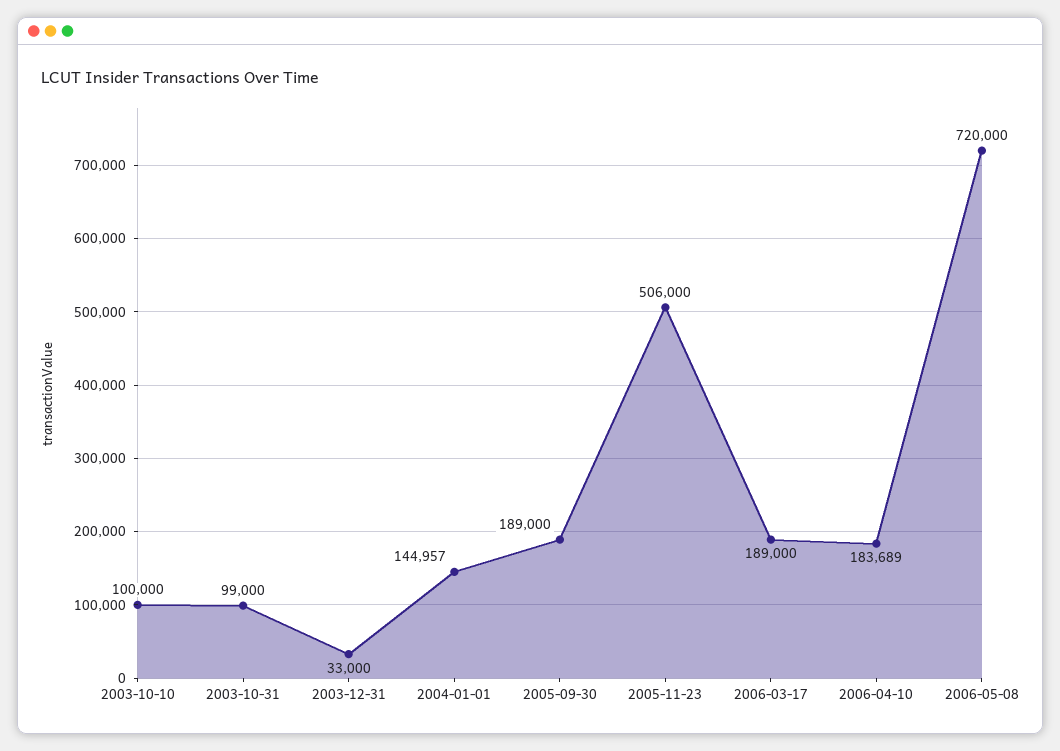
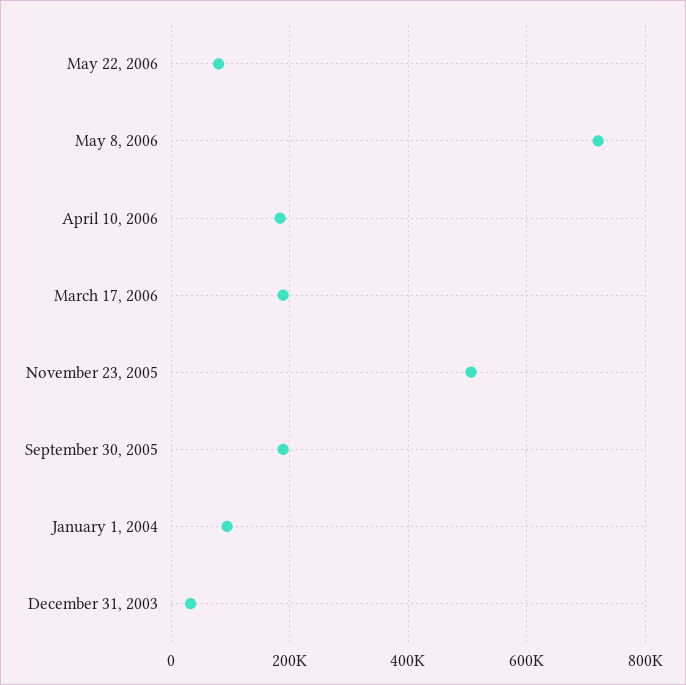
2003-10-10: 100000 -> none
2003-10-31: 99000 -> none
2004-01-01: 144957 -> 100000
May 22, 2006: none -> 80000

